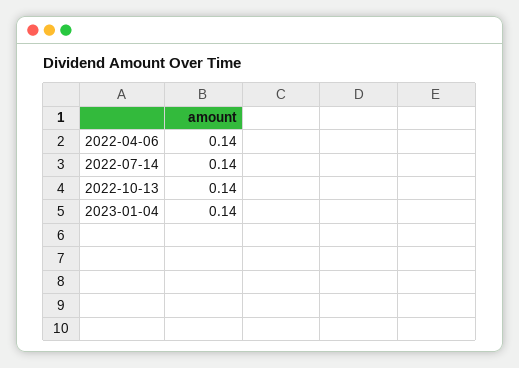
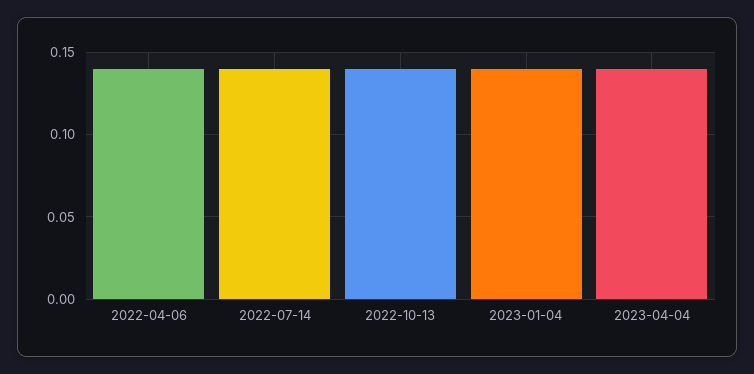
2023-04-04: none -> 0.14

